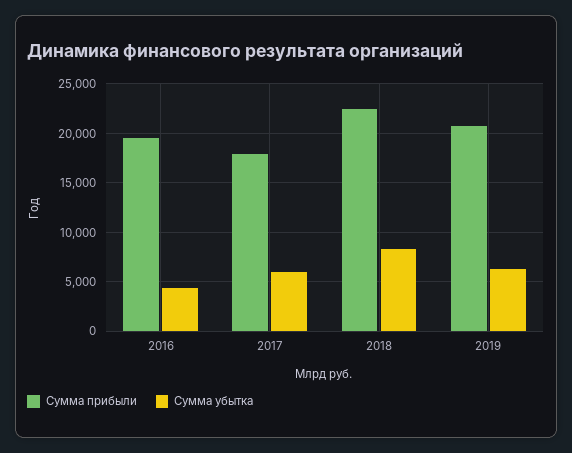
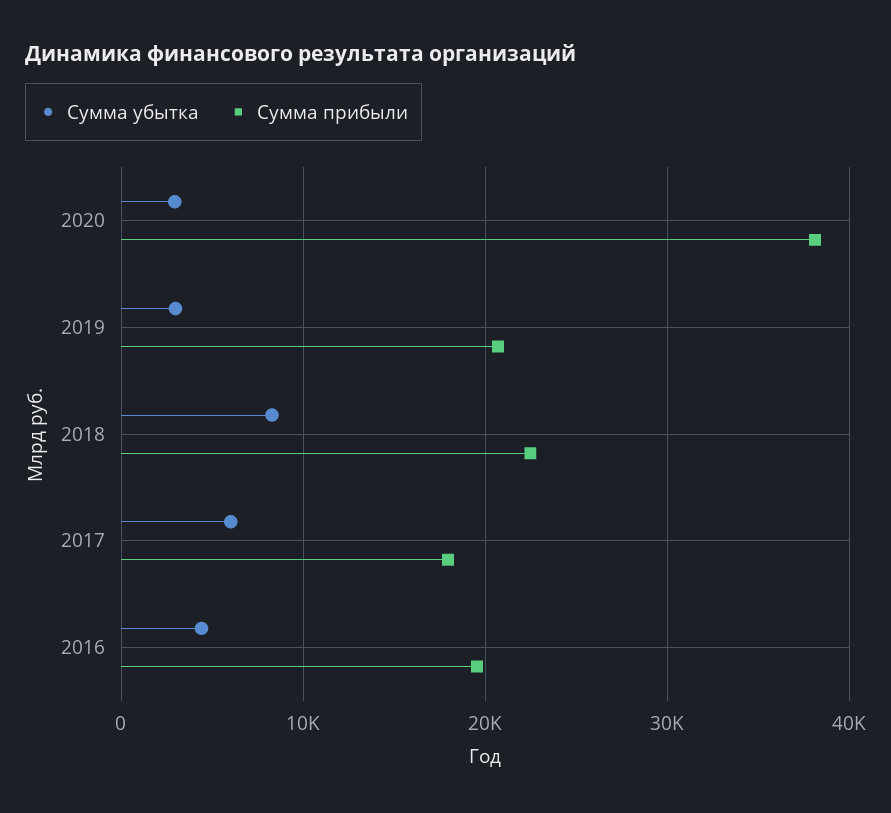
Сумма убытка, 2019: 6000 -> 3000
Сумма убытка, 2020: none -> 3000
Сумма прибыли, 2020: none -> 38000

